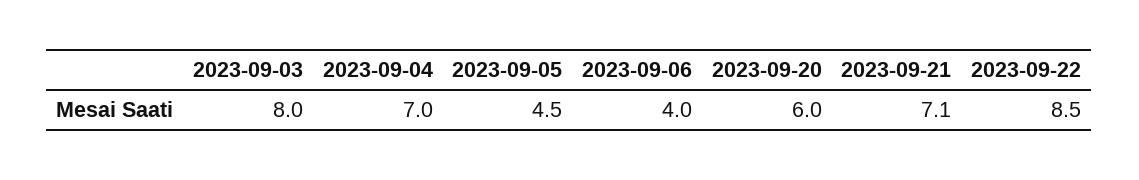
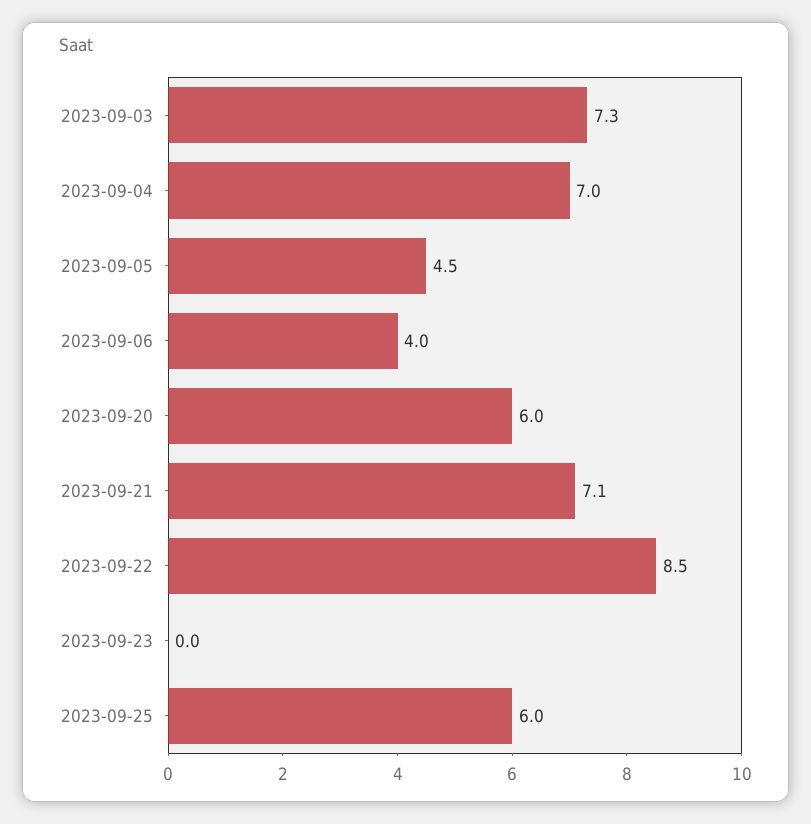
2023-09-03: 8 -> 7.3
2023-09-23: none -> 0
2023-09-25: none -> 6

